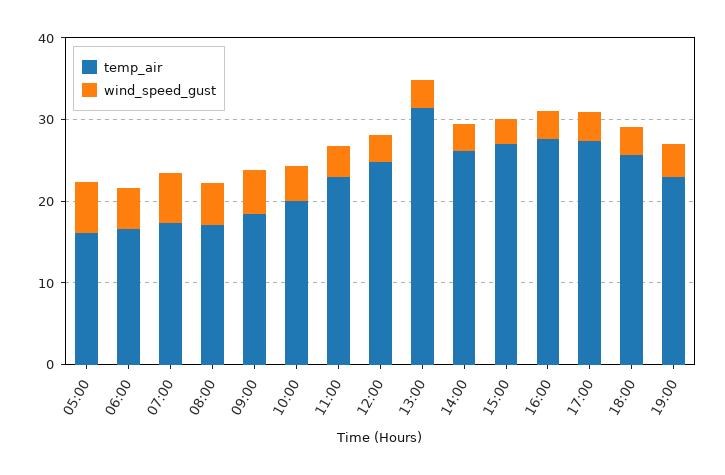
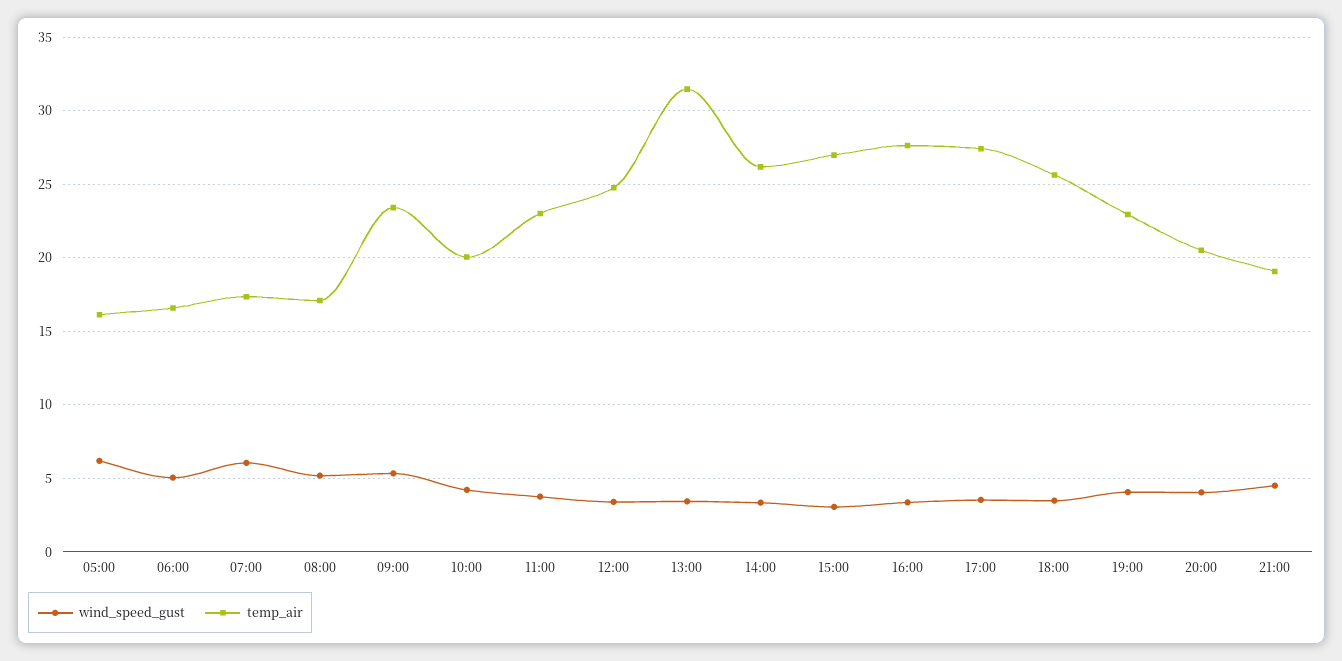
temp_air, 09:00: 18 -> 23.5
wind_speed_gust, 20:00: none -> 4
temp_air, 20:00: none -> 20.5
wind_speed_gust, 21:00: none -> 4.5
temp_air, 21:00: none -> 19

